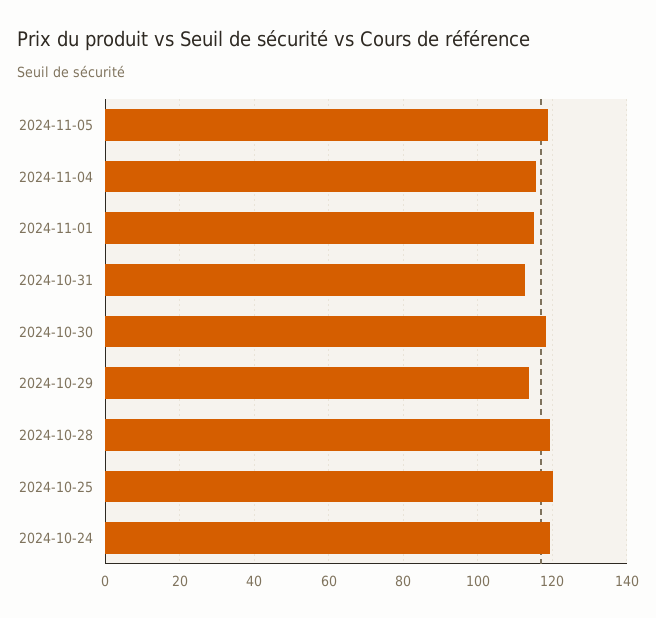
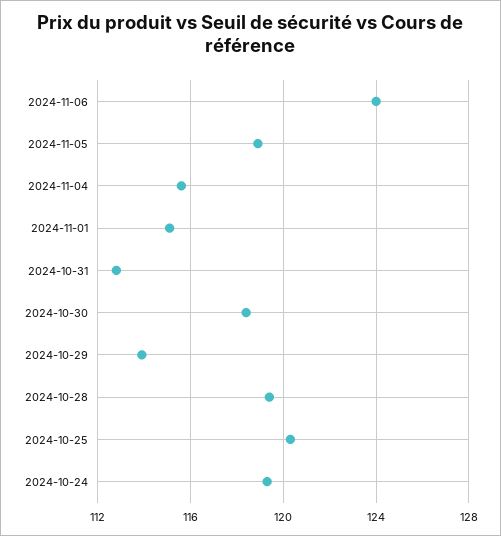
2024-11-06: none -> 124

